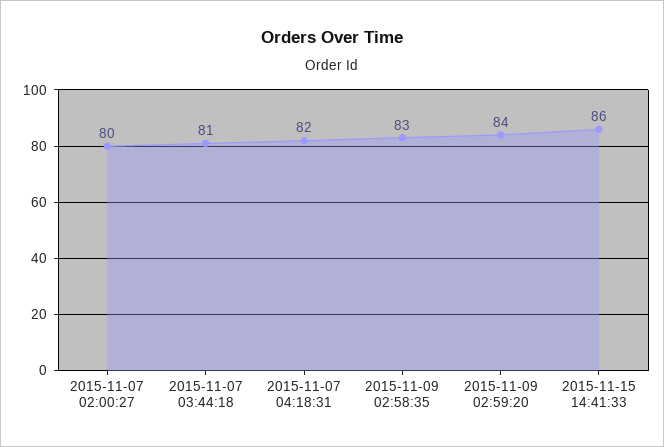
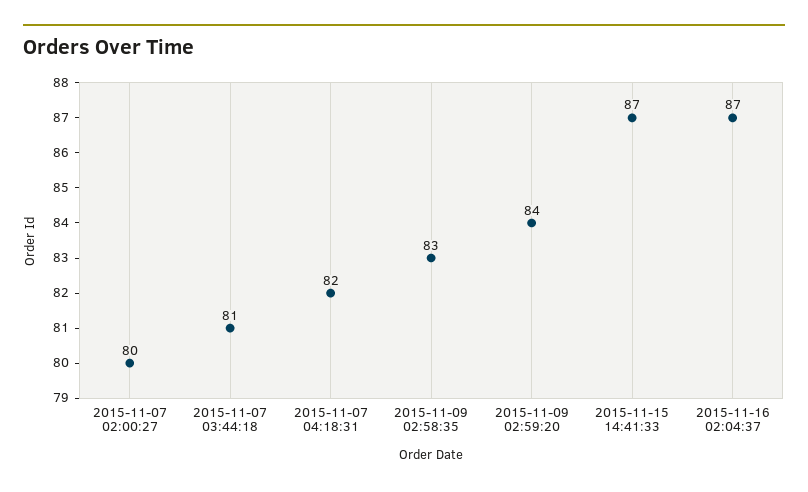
2015-11-15 14:41:33: 86 -> 87
2015-11-16 02:04:37: none -> 87

